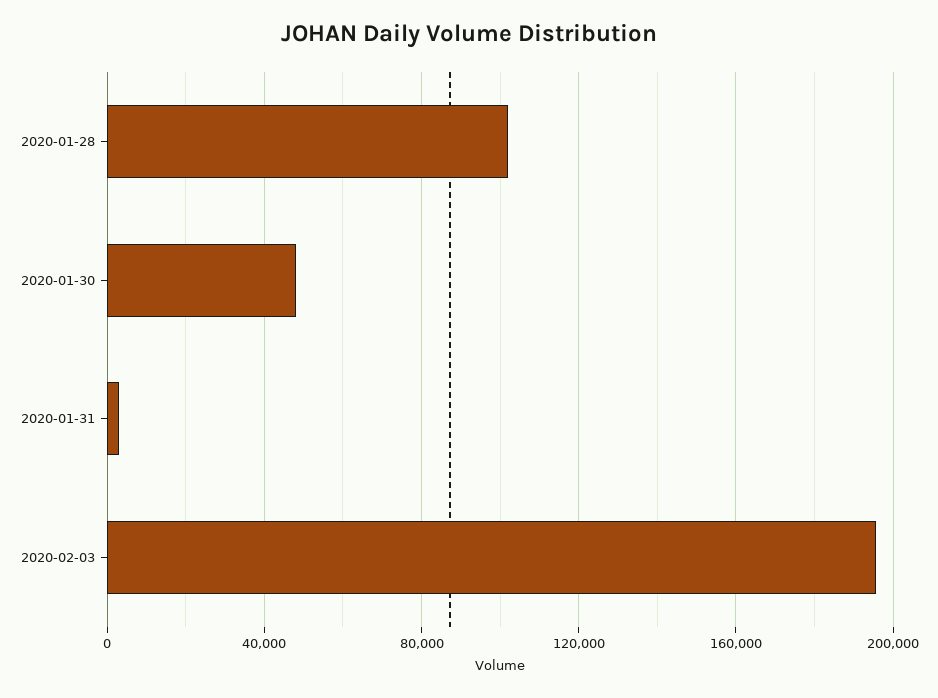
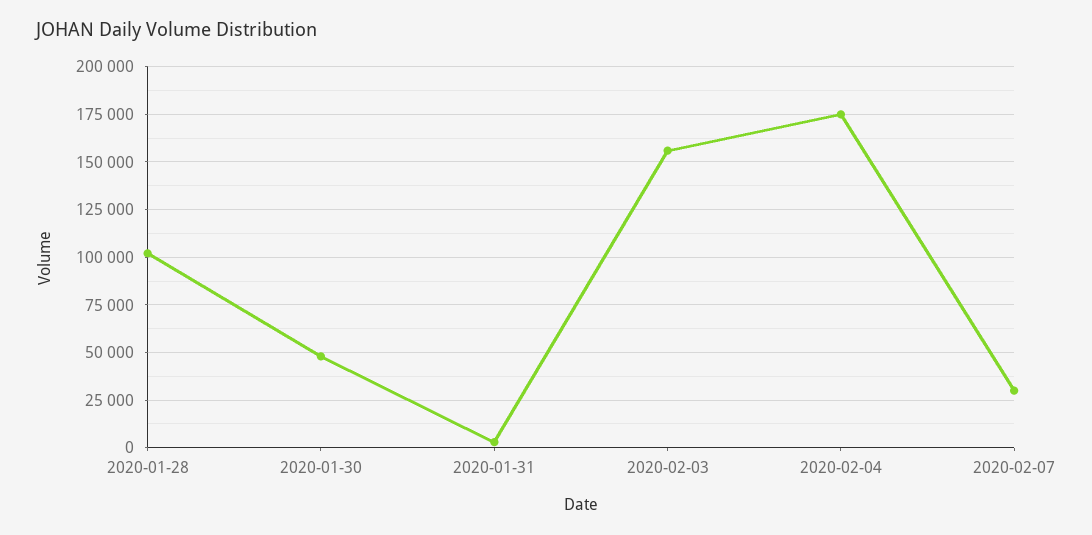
2020-02-03: 195000 -> 155000
2020-02-04: none -> 175000
2020-02-07: none -> 30000

